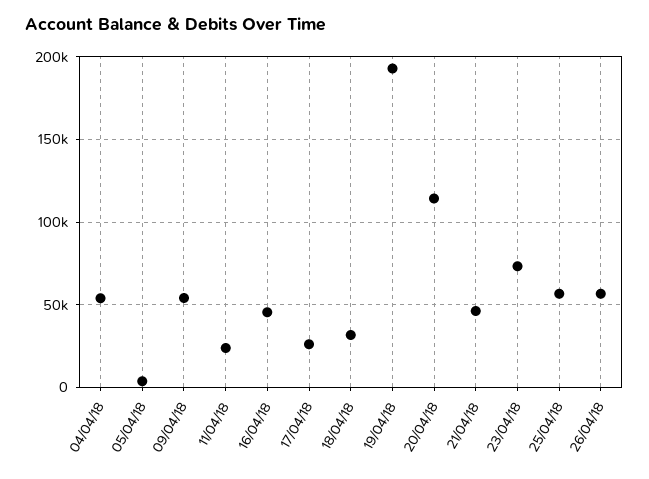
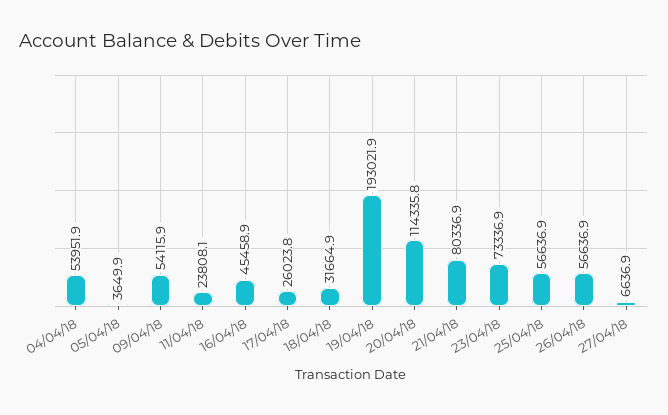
21/04/18: 45000 -> 80336.9
27/04/18: none -> 6636.9

